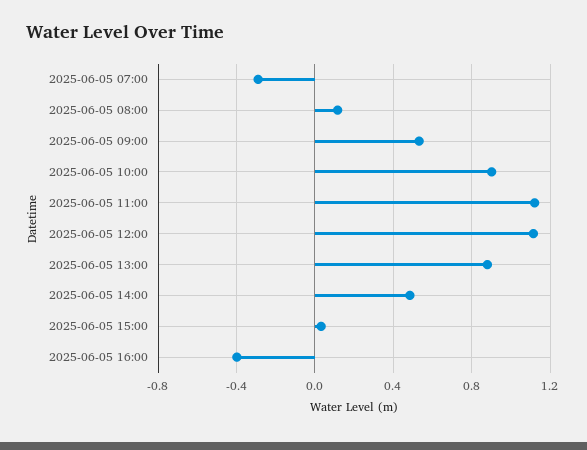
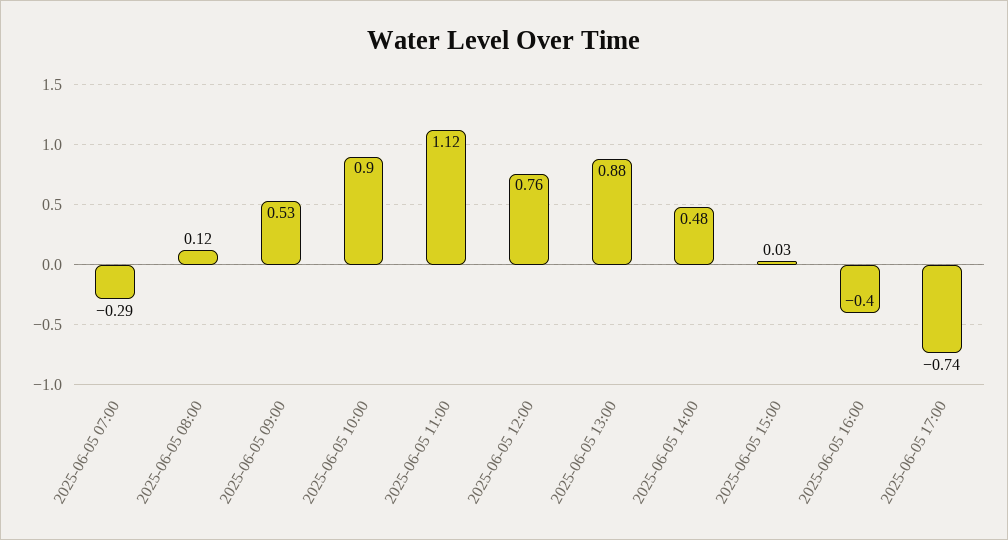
2025-06-05 12:00: 1.1 -> 0.76
2025-06-05 17:00: none -> -0.74

